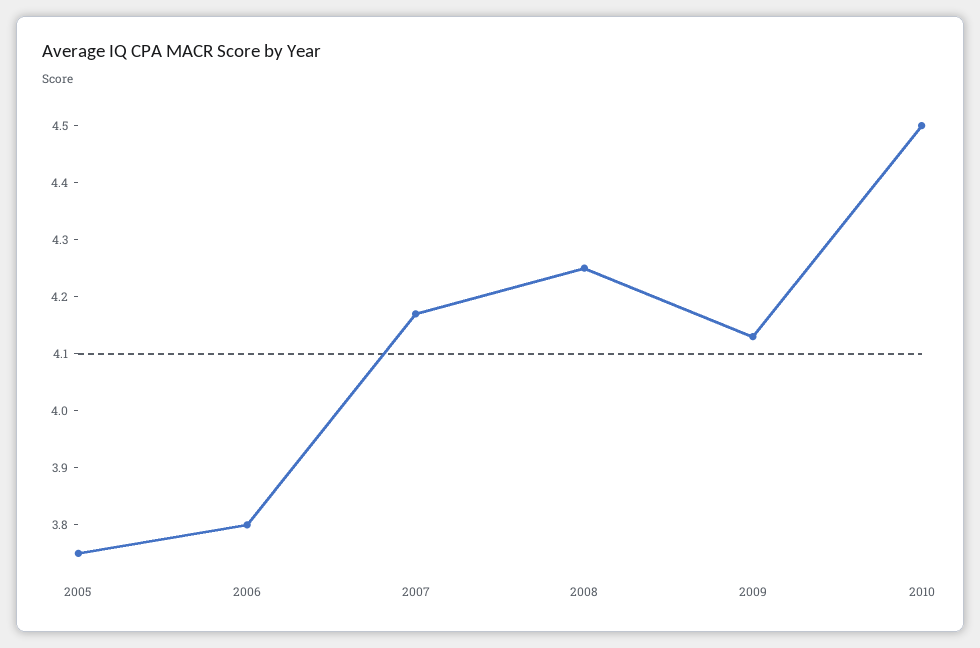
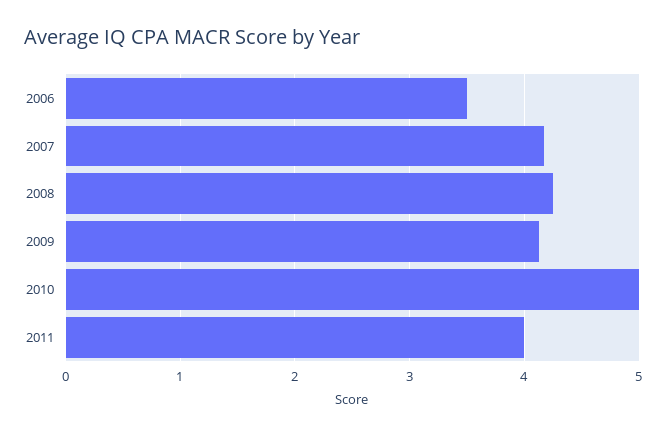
2005: 3.75 -> none
2006: 3.8 -> 3.5
2010: 4.5 -> 5
2011: none -> 4

